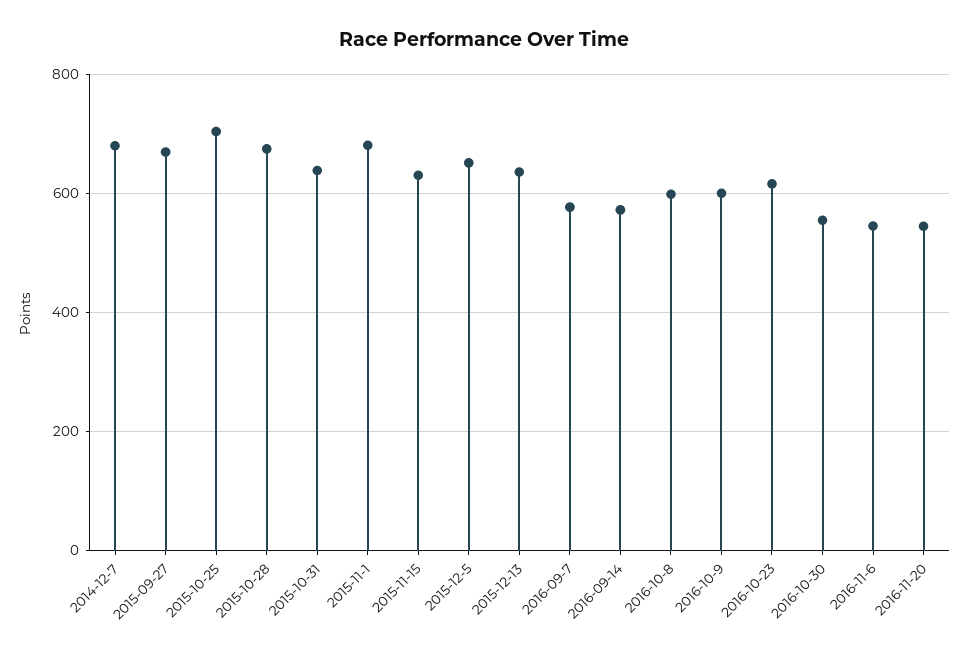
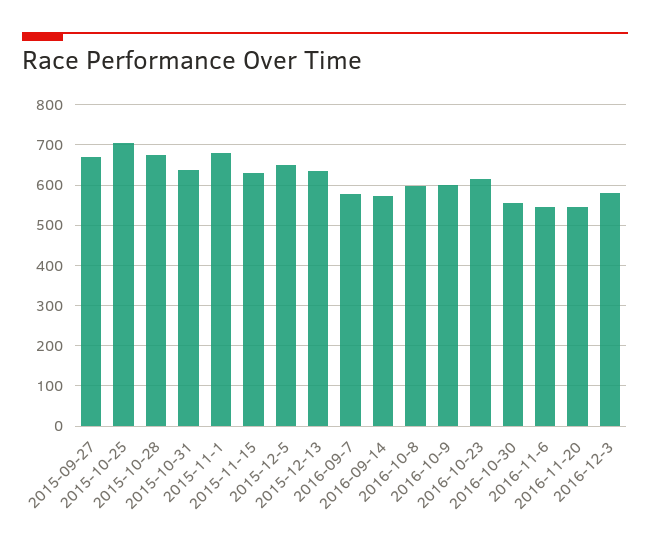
2014-12-7: 680 -> none
2016-12-3: none -> 580

